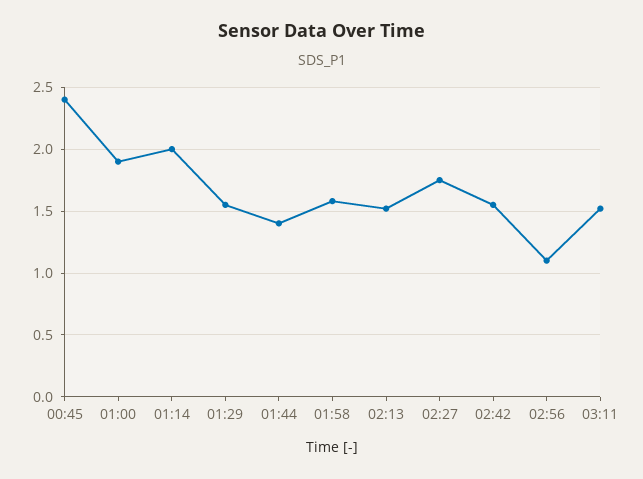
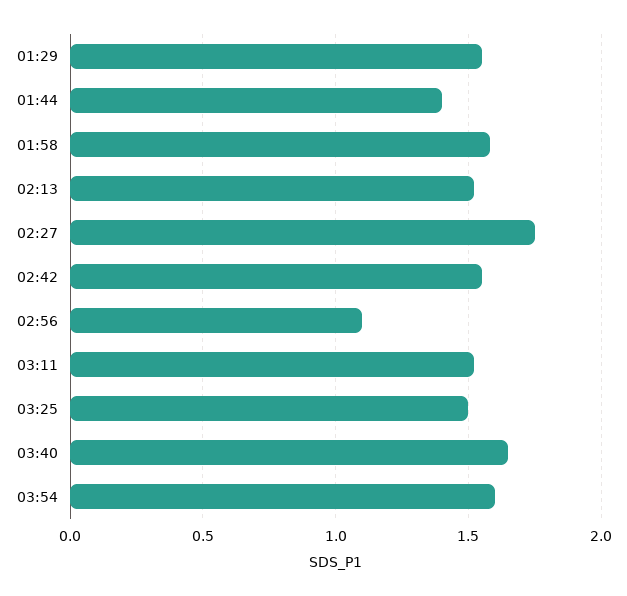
00:45: 2.4 -> none
01:00: 1.9 -> none
01:14: 2 -> none
03:25: none -> 1.5
03:40: none -> 1.65
03:54: none -> 1.6

